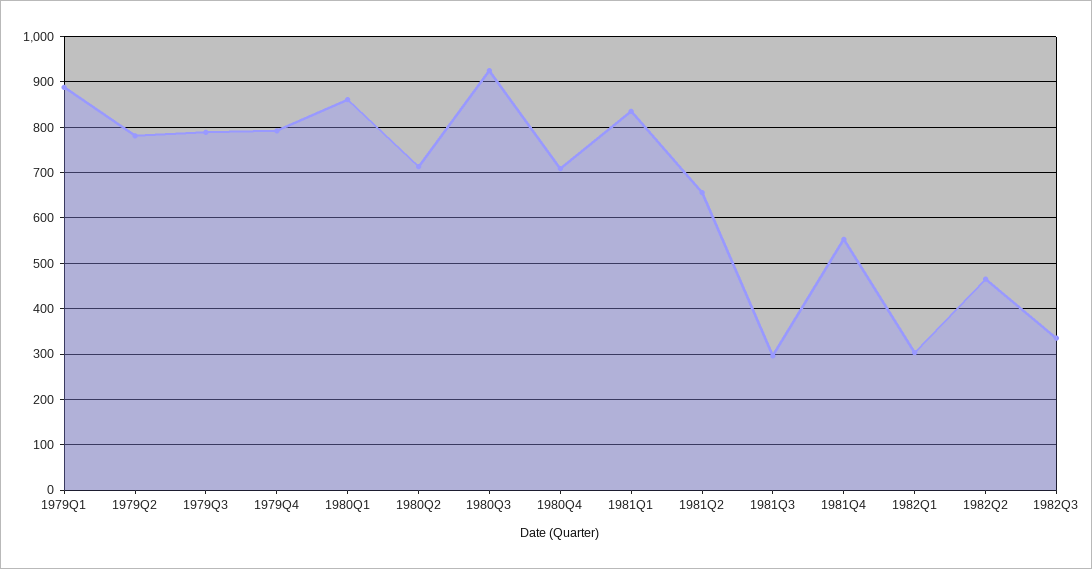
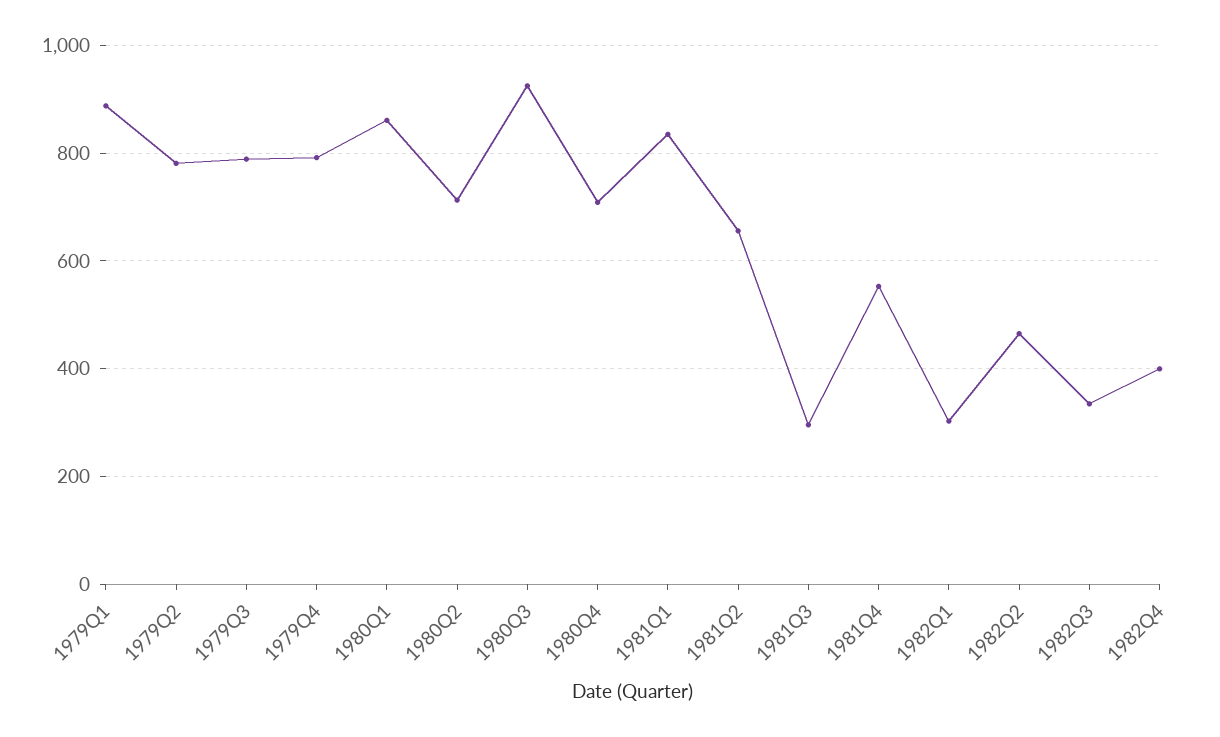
1982Q4: none -> 400

